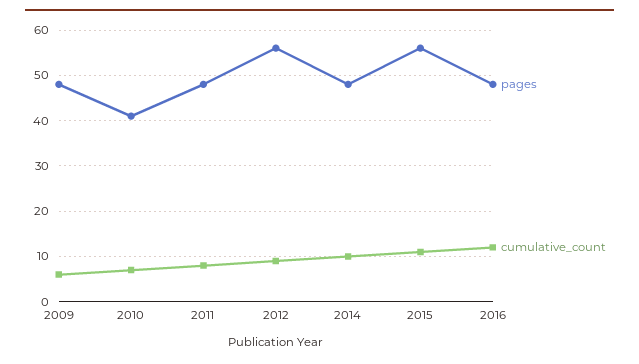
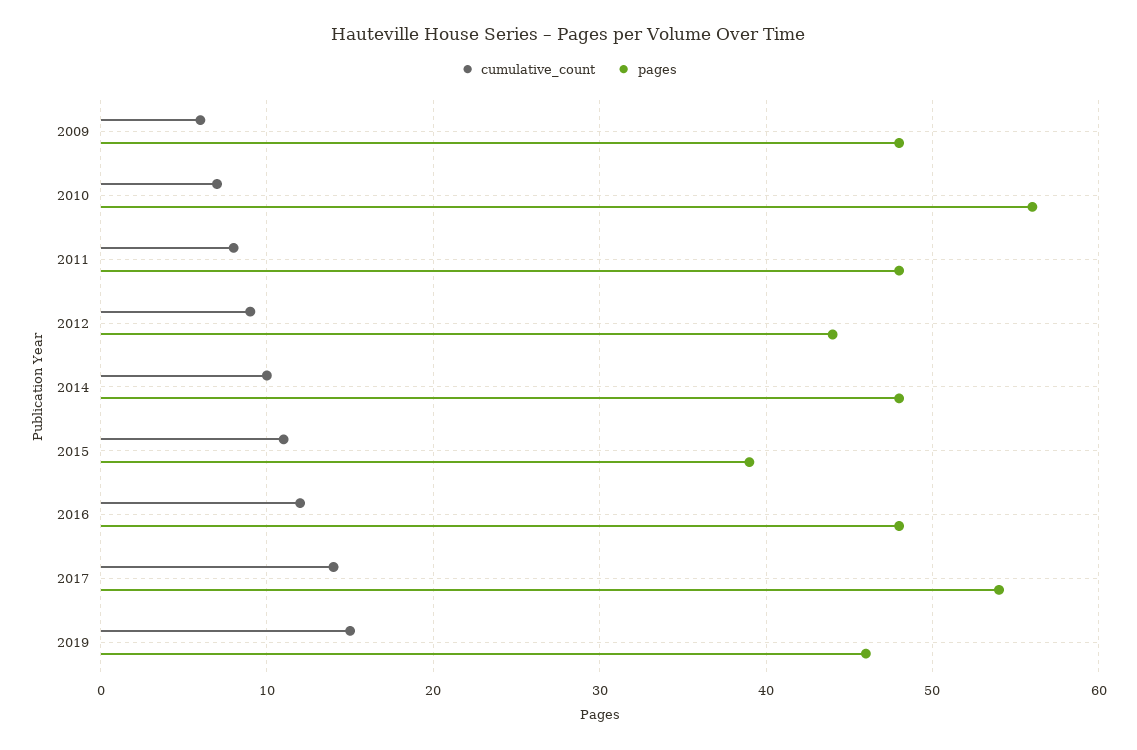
pages, 2010: 40 -> 56
pages, 2012: 55 -> 44
pages, 2015: 55 -> 39
cumulative_count, 2017: none -> 14
pages, 2017: none -> 54
cumulative_count, 2019: none -> 15
pages, 2019: none -> 46

